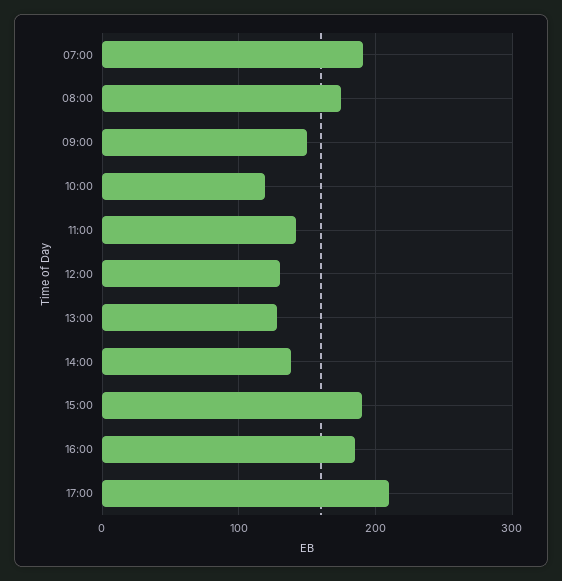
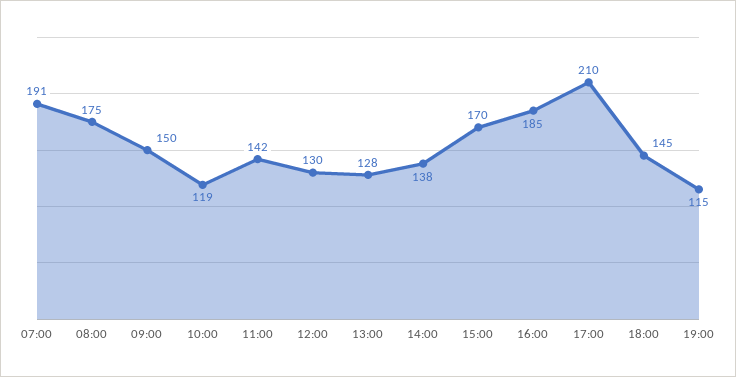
15:00: 190 -> 170
18:00: none -> 145
19:00: none -> 115

